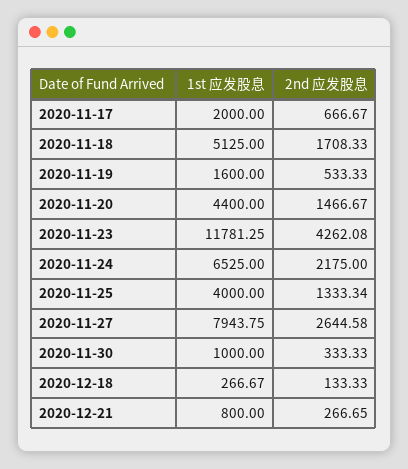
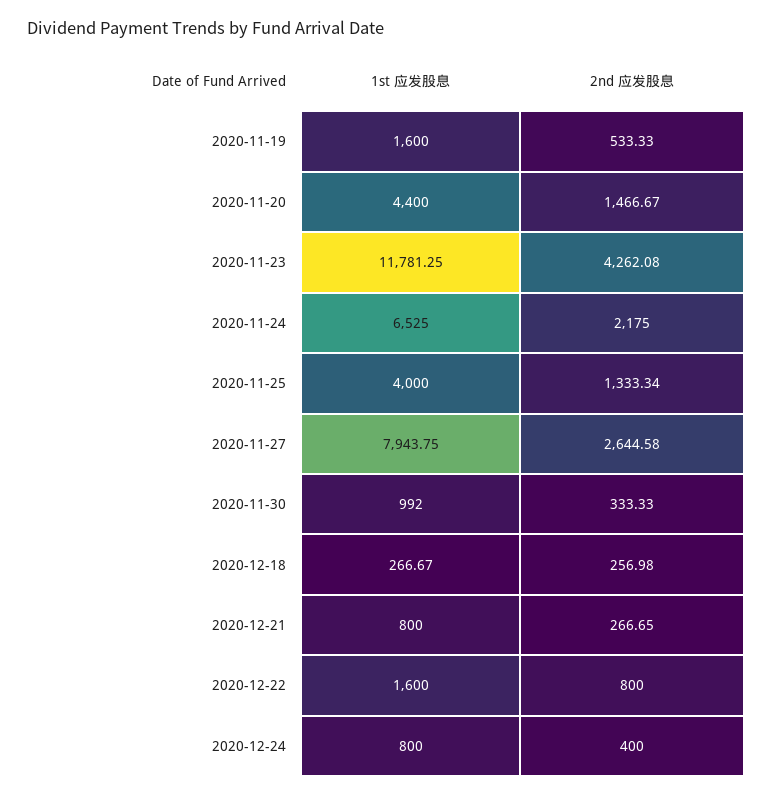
1st 应发股息, 2020-11-17: 2000 -> none
2nd 应发股息, 2020-11-17: 666.67 -> none
1st 应发股息, 2020-11-18: 5125 -> none
2nd 应发股息, 2020-11-18: 1708.33 -> none
1st 应发股息, 2020-11-30: 1000 -> 992
2nd 应发股息, 2020-12-18: 133.33 -> 256.98
1st 应发股息, 2020-12-22: none -> 1600
2nd 应发股息, 2020-12-22: none -> 800
1st 应发股息, 2020-12-24: none -> 800
2nd 应发股息, 2020-12-24: none -> 400

